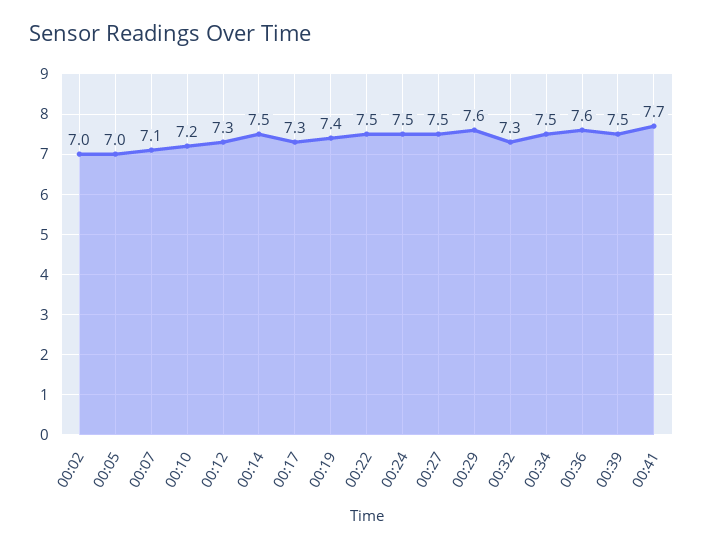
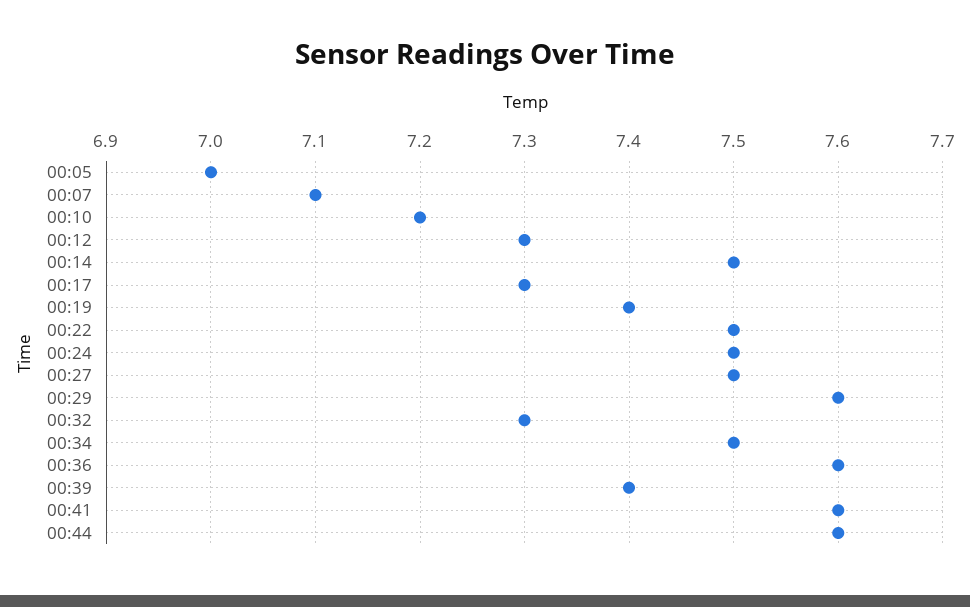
00:02: 7 -> none
00:39: 7.5 -> 7.4
00:41: 7.7 -> 7.6
00:44: none -> 7.6

